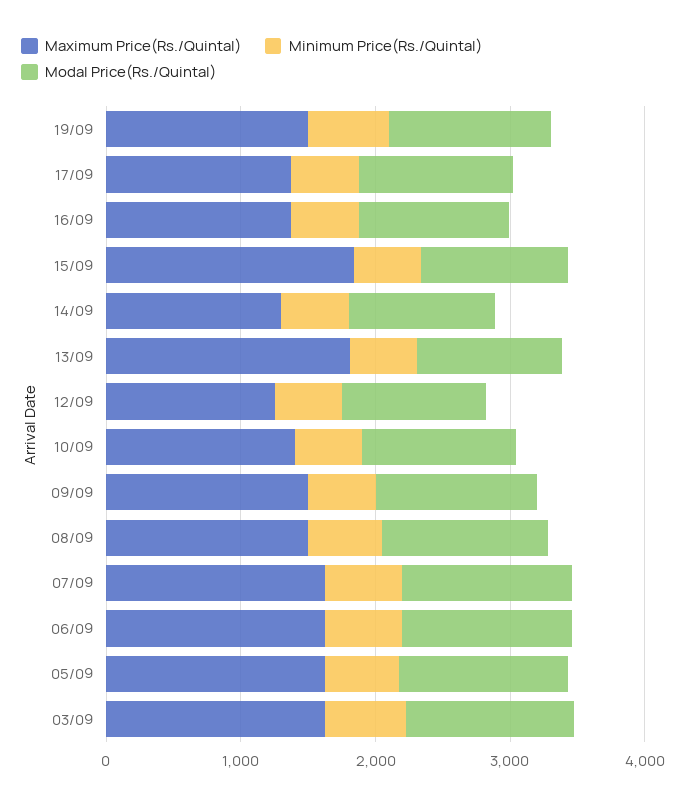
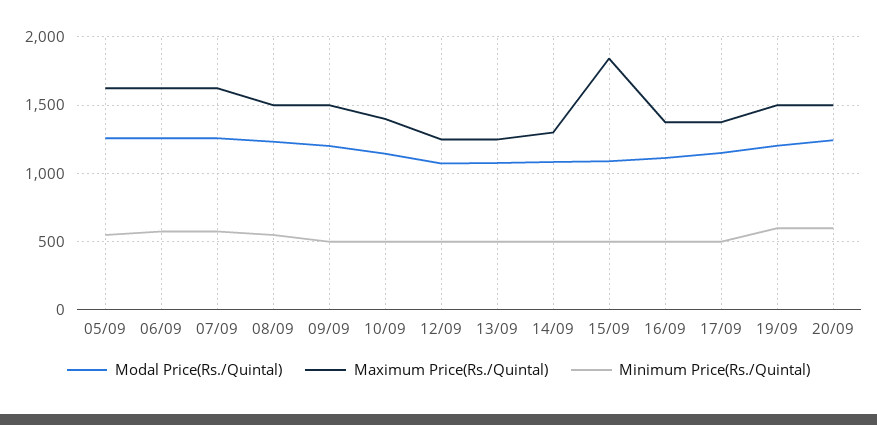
Maximum Price(Rs./Quintal), 13/09: 1800 -> 1250
Maximum Price(Rs./Quintal), 03/09: 1600 -> none
Minimum Price(Rs./Quintal), 03/09: 600 -> none
Modal Price(Rs./Quintal), 03/09: 1200 -> none
Modal Price(Rs./Quintal), 20/09: none -> 1250
Maximum Price(Rs./Quintal), 20/09: none -> 1500
Minimum Price(Rs./Quintal), 20/09: none -> 600

